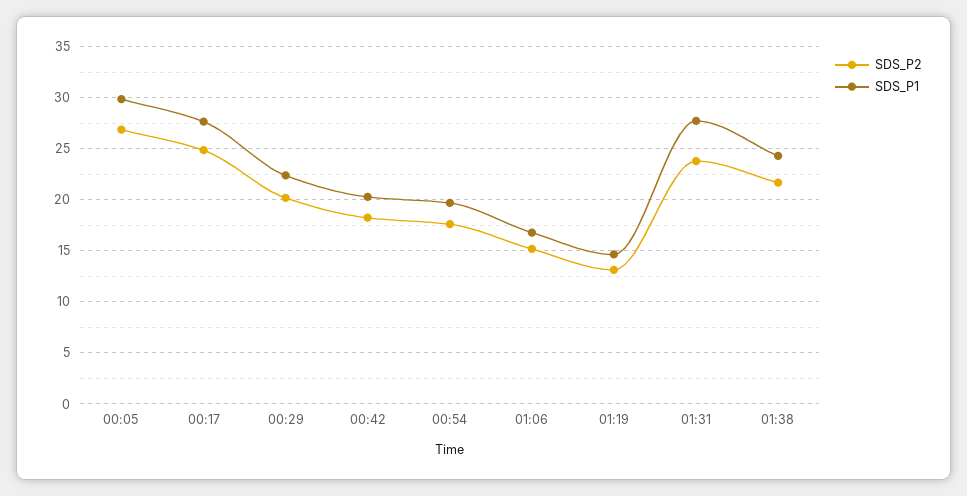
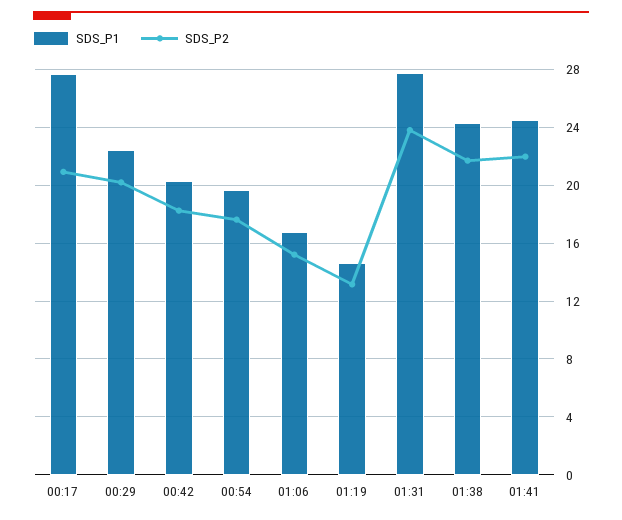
SDS_P2, 00:05: 27 -> none
SDS_P1, 00:05: 30 -> none
SDS_P2, 00:17: 25 -> 21
SDS_P1, 01:41: none -> 24.5
SDS_P2, 01:41: none -> 22

